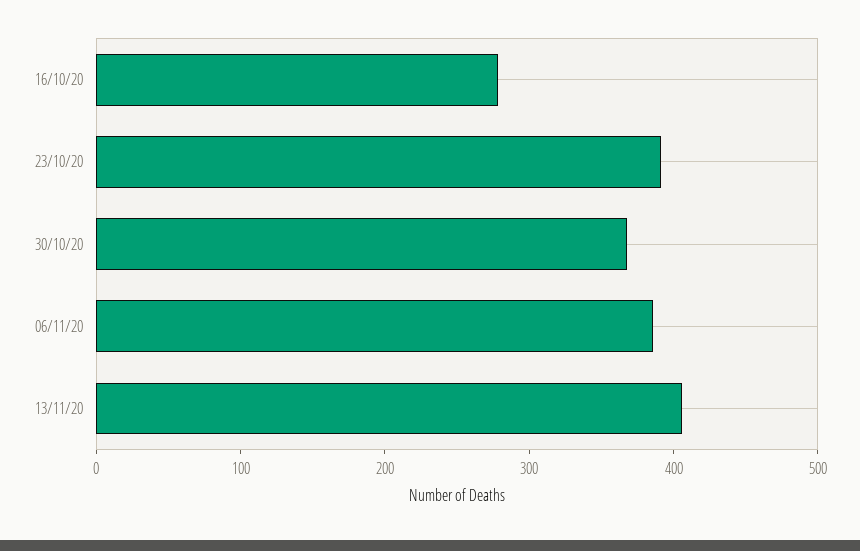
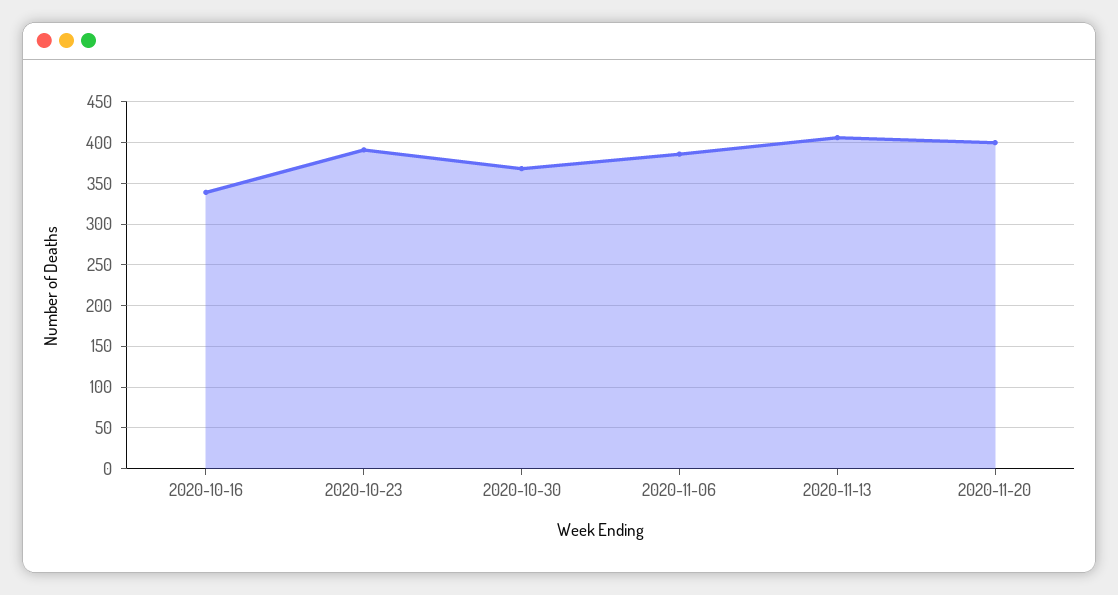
16/10/20: 280 -> 340
2020-11-20: none -> 400

